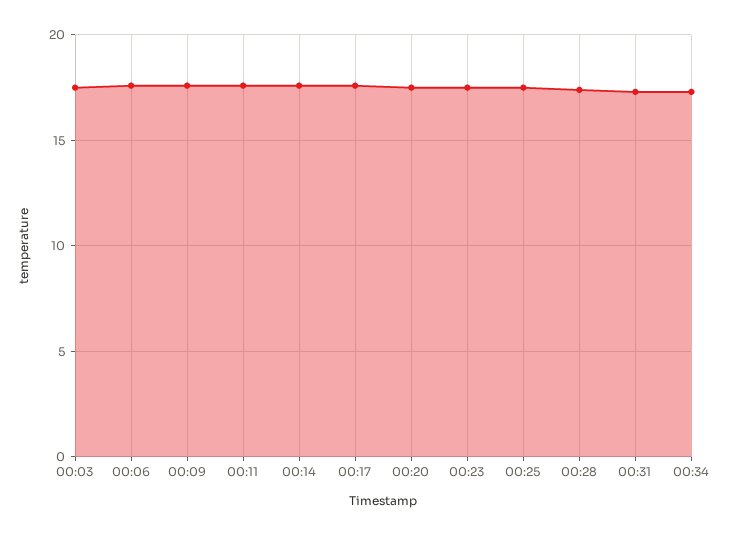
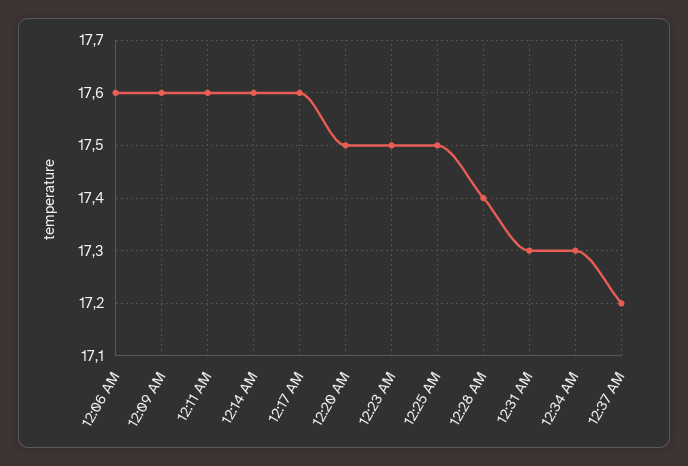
00:03: 17.5 -> none
12:37 AM: none -> 17.2

